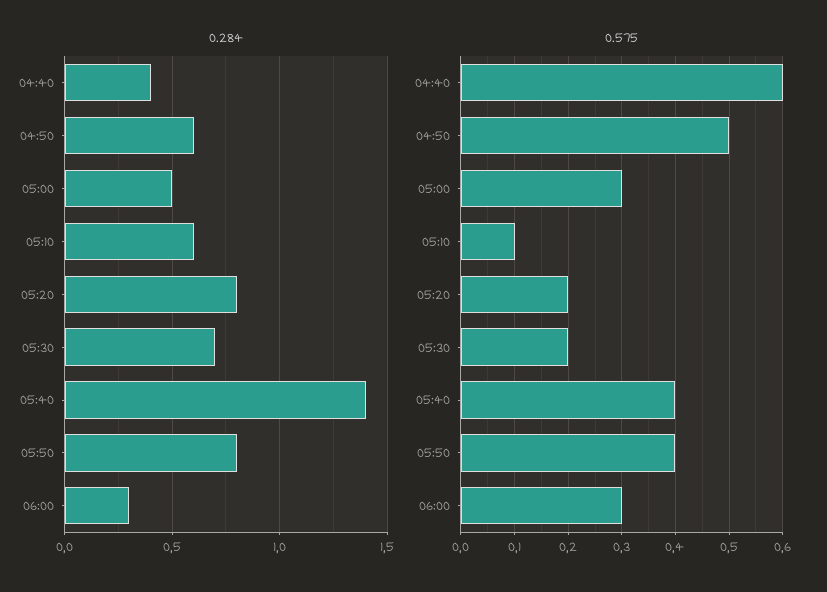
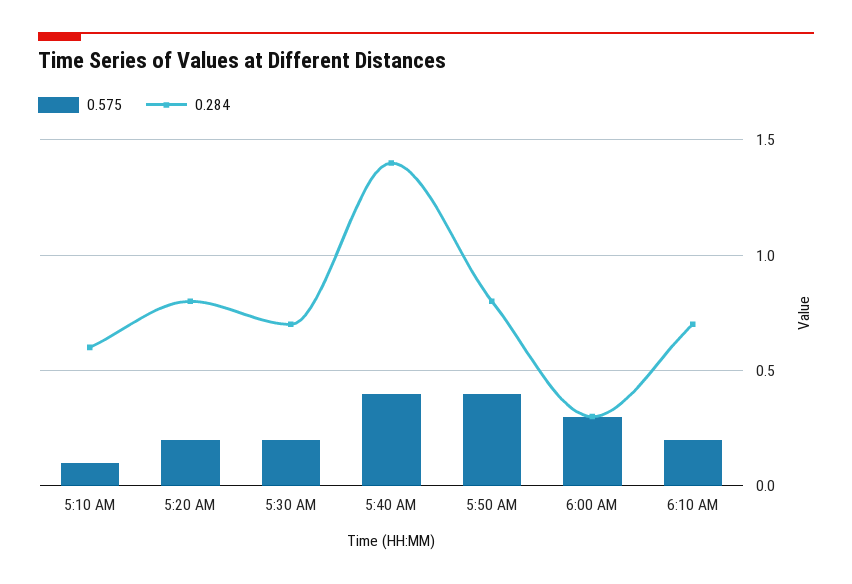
0.284, 04:40: 0.4 -> none
0.284, 04:50: 0.6 -> none
0.284, 05:00: 0.5 -> none
0.575, 04:40: 0.6 -> none
0.575, 04:50: 0.5 -> none
0.575, 05:00: 0.3 -> none
0.575, 6:10 AM: none -> 0.2
0.284, 6:10 AM: none -> 0.7

